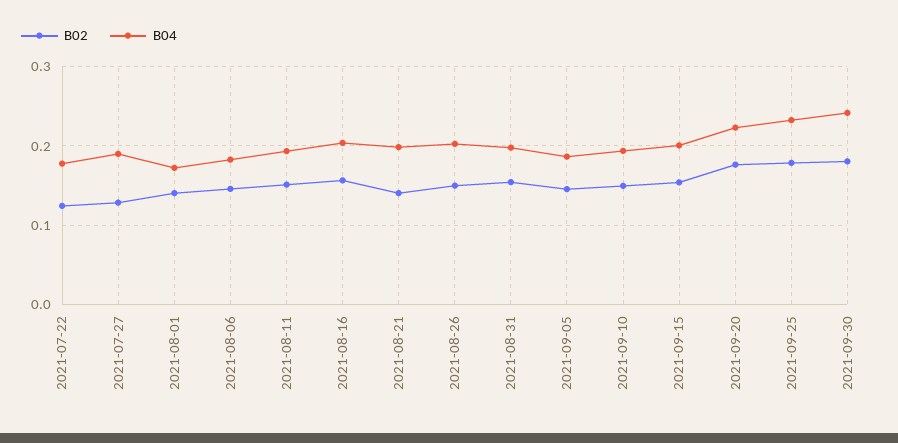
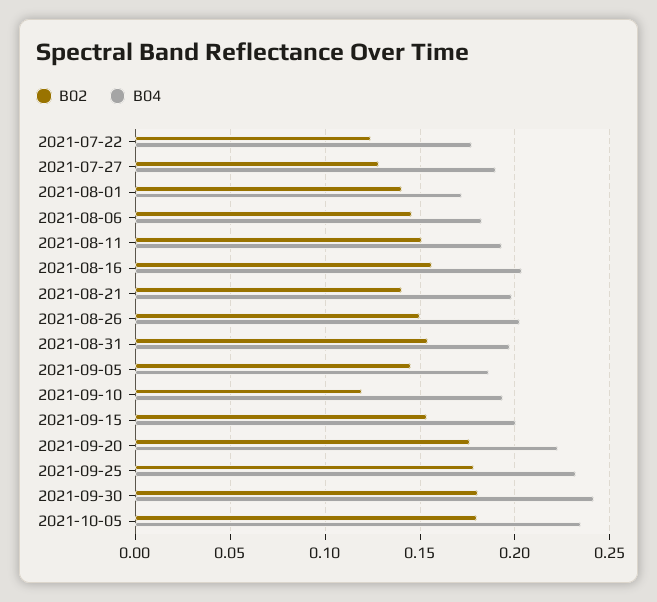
B02, 2021-09-10: 0.15 -> 0.12
B02, 2021-10-05: none -> 0.18
B04, 2021-10-05: none -> 0.235

